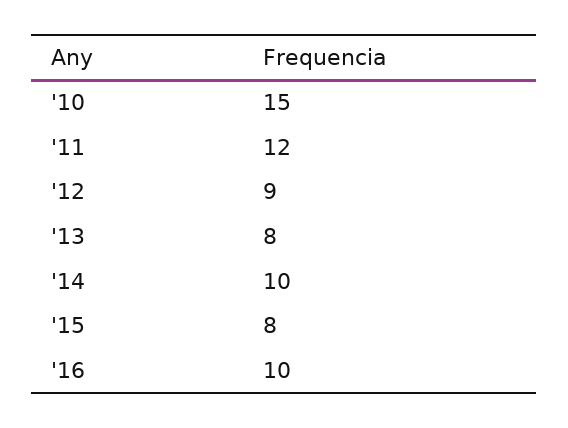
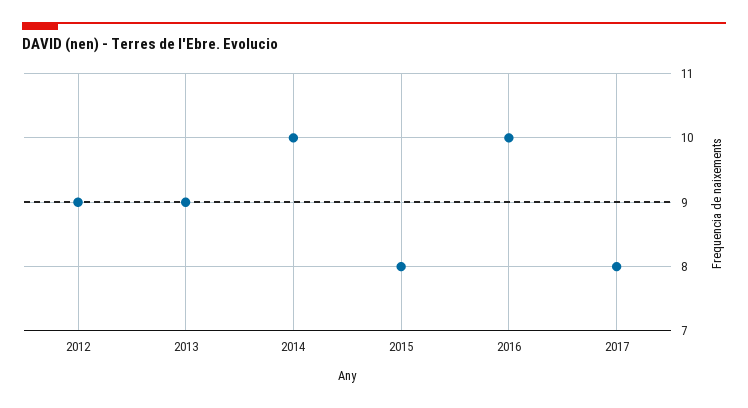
'10: 15 -> none
'11: 12 -> none
'13: 8 -> 9
2017: none -> 8

